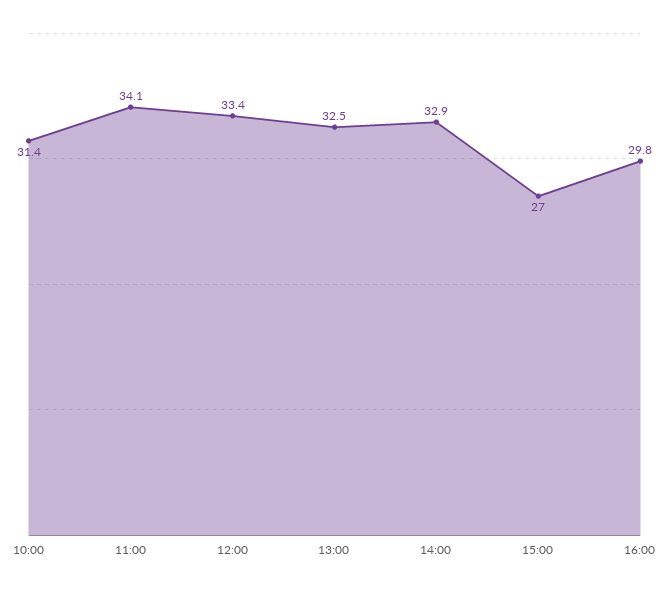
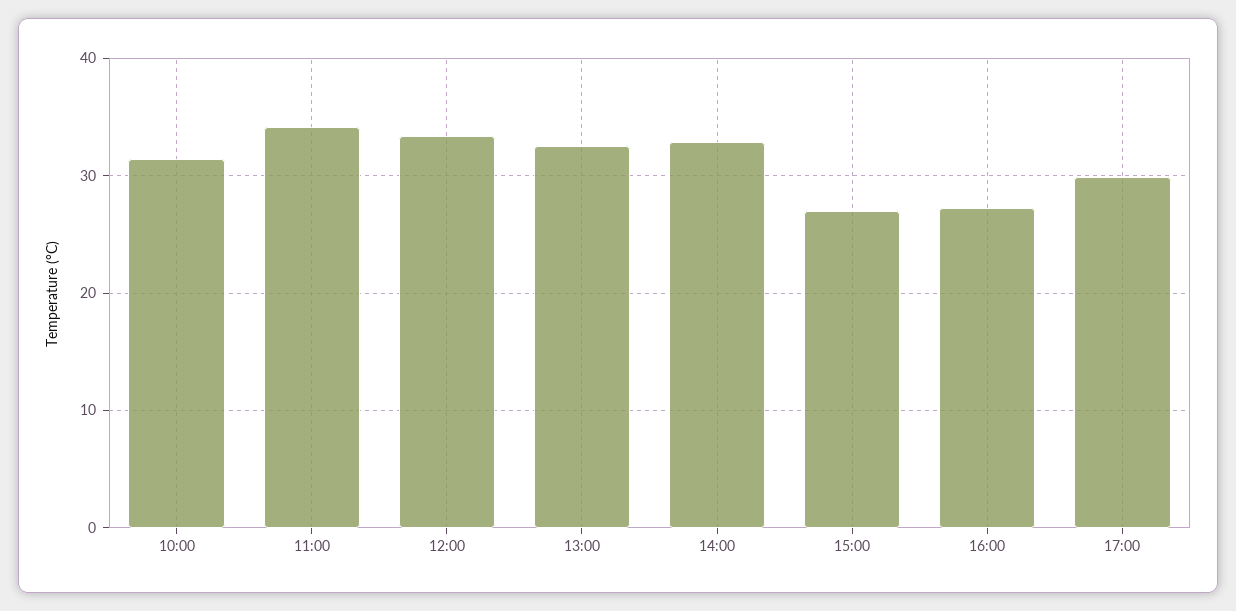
16:00: 29.8 -> 27
17:00: none -> 30

